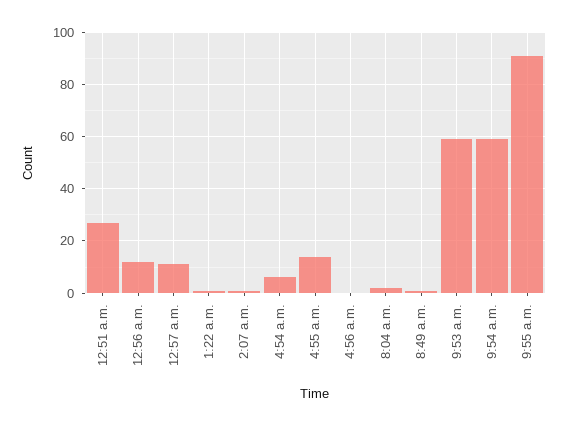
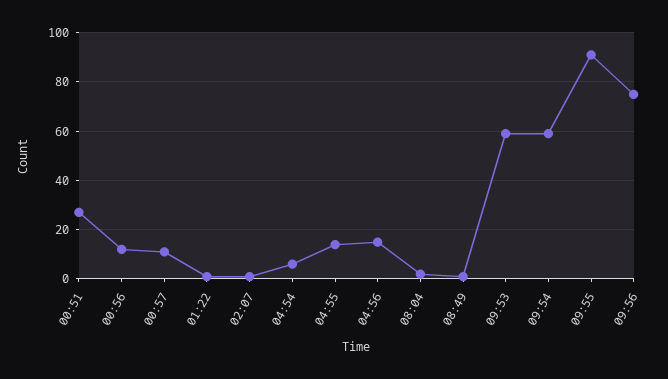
4:56 a.m.: 0 -> 15
09:56: none -> 75

